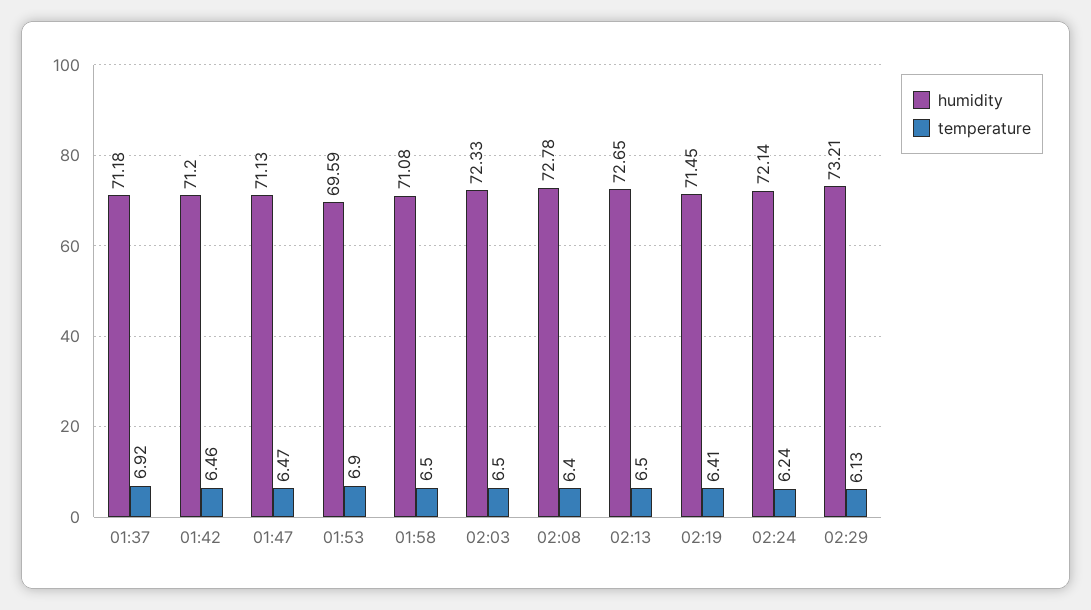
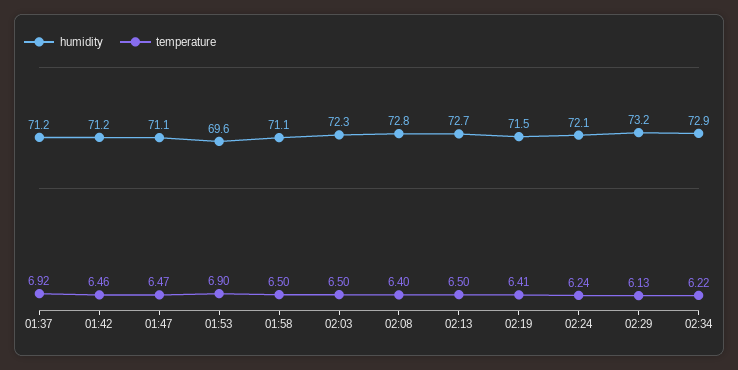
humidity, 02:34: none -> 72.9
temperature, 02:34: none -> 6.22

